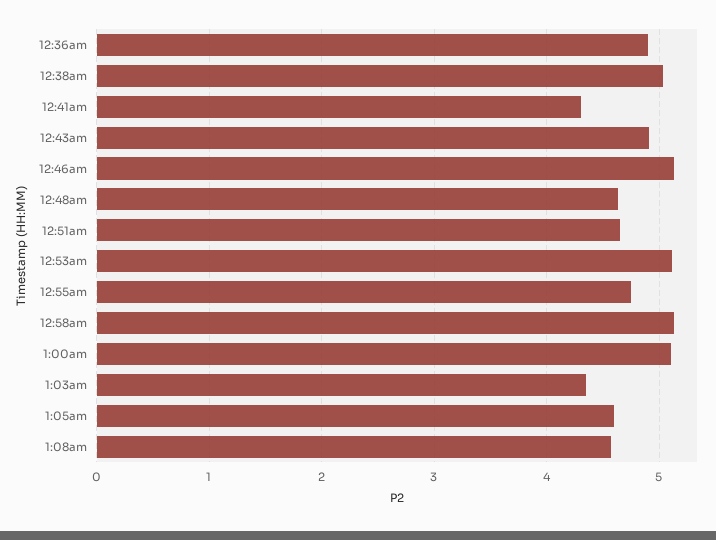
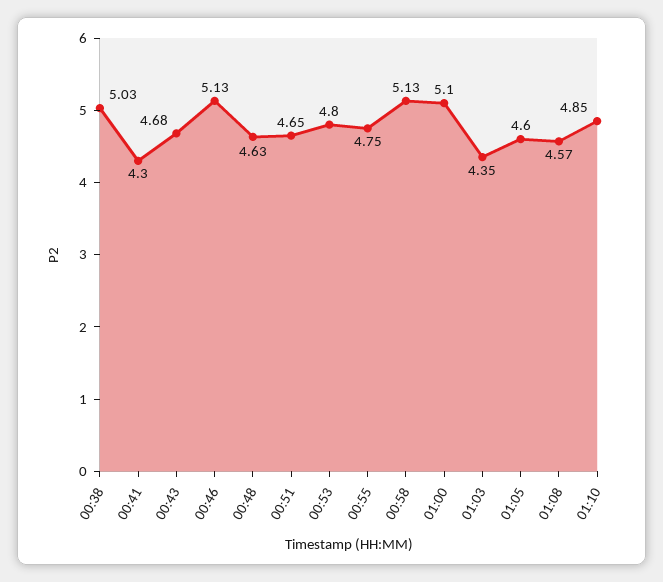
12:36am: 4.9 -> none
12:43am: 4.9 -> 4.68
12:53am: 5.1 -> 4.8
01:10: none -> 4.85

